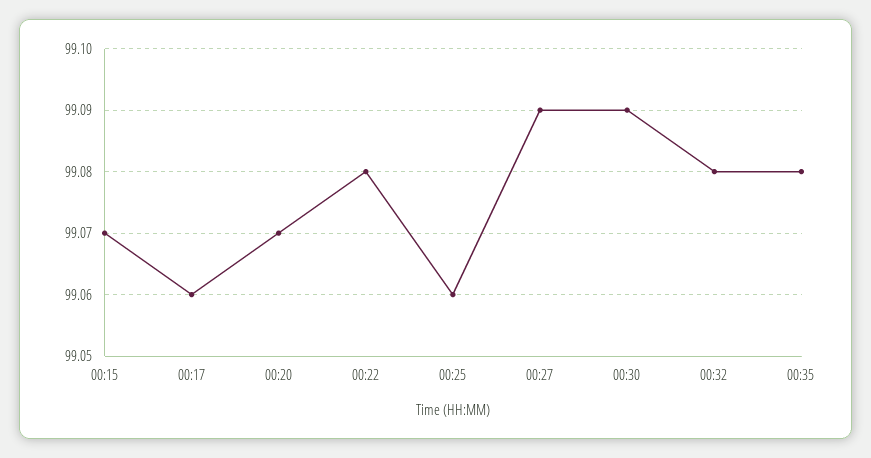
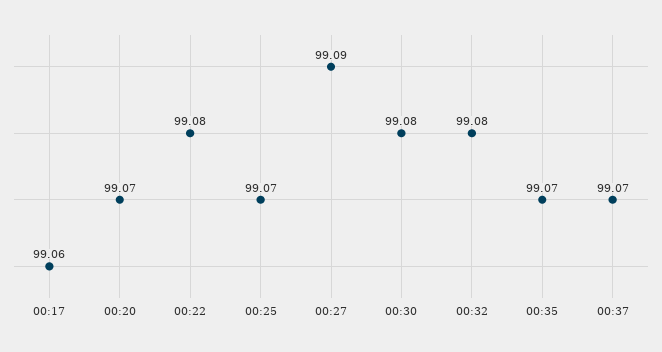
00:15: 99.07 -> none
00:25: 99.06 -> 99.07
00:30: 99.09 -> 99.08
00:35: 99.08 -> 99.07
00:37: none -> 99.07

